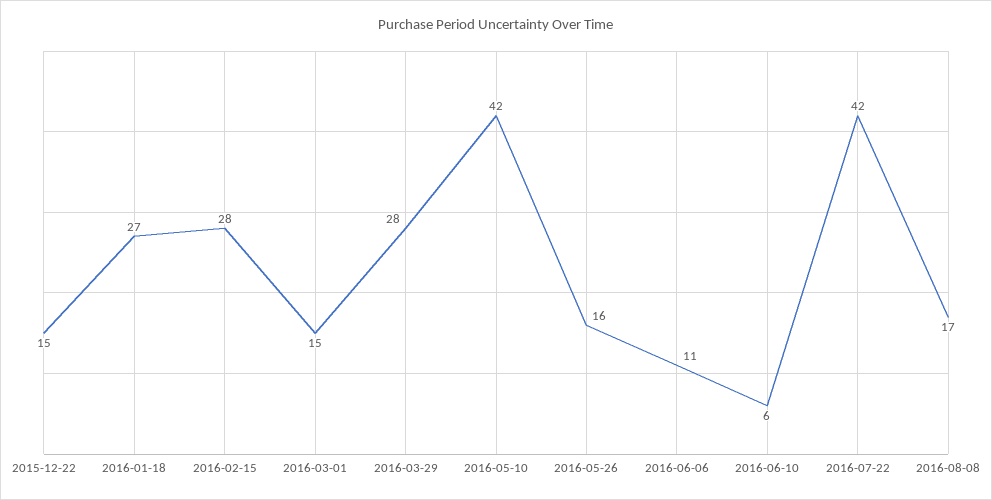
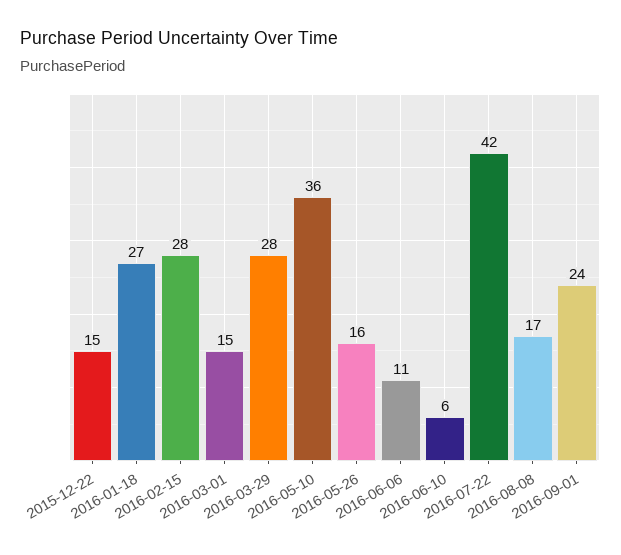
2016-05-10: 42 -> 36
2016-09-01: none -> 24

